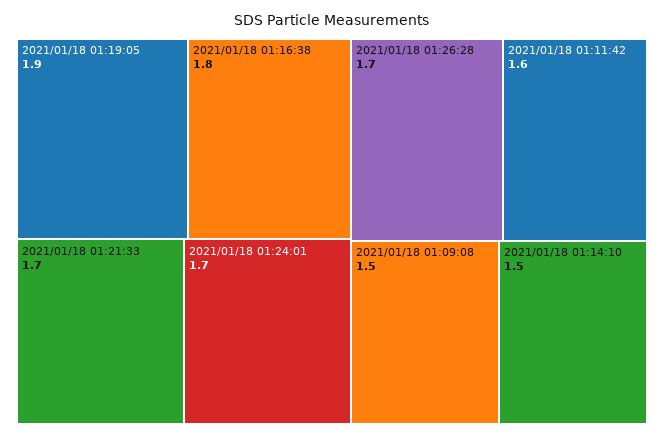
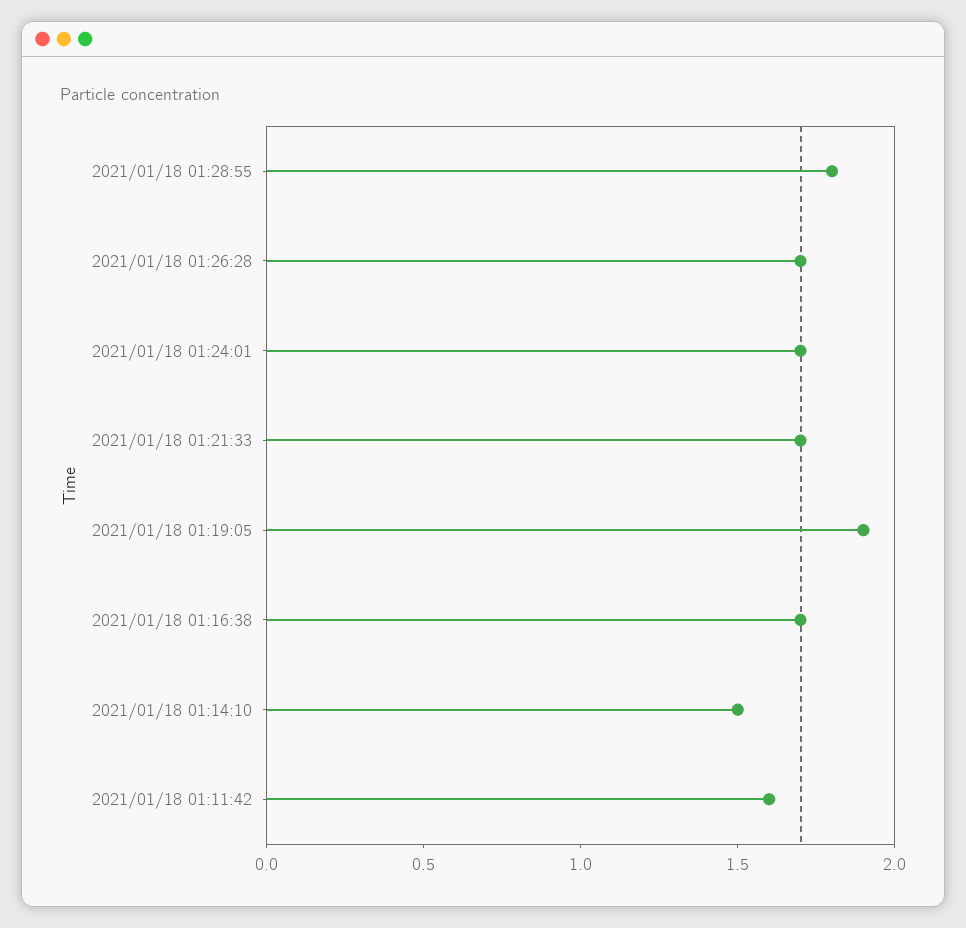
2021/01/18 01:16:38: 1.8 -> 1.7
2021/01/18 01:09:08: 1.5 -> none
2021/01/18 01:28:55: none -> 1.8

